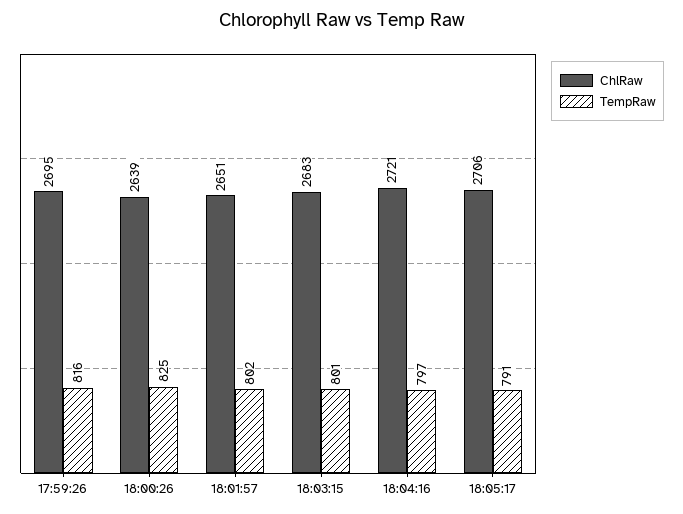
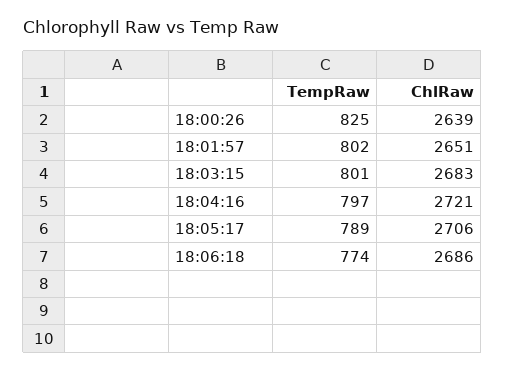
ChlRaw, 17:59:26: 2695 -> none
TempRaw, 17:59:26: 816 -> none
TempRaw, 18:05:17: 791 -> 789
TempRaw, 18:06:18: none -> 774
ChlRaw, 18:06:18: none -> 2686

